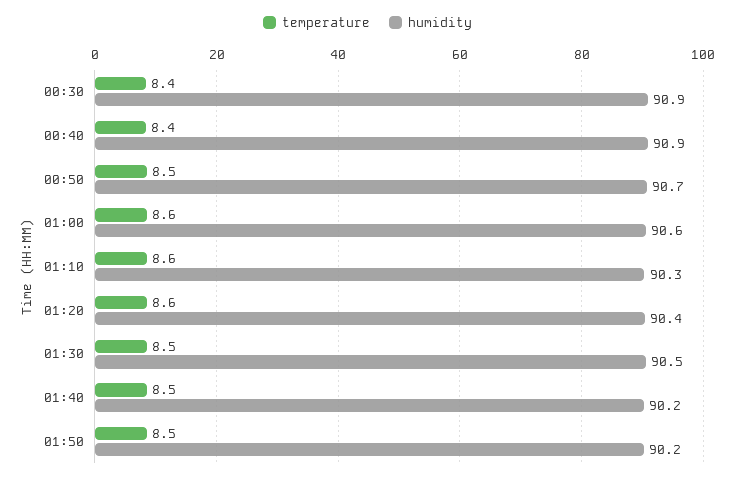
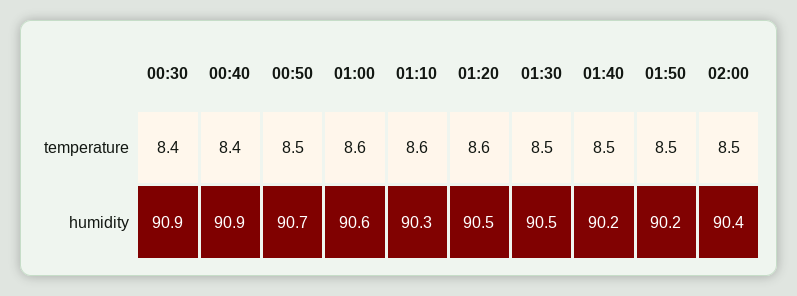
humidity, 01:20: 90.4 -> 90.5
temperature, 02:00: none -> 8.5
humidity, 02:00: none -> 90.4

